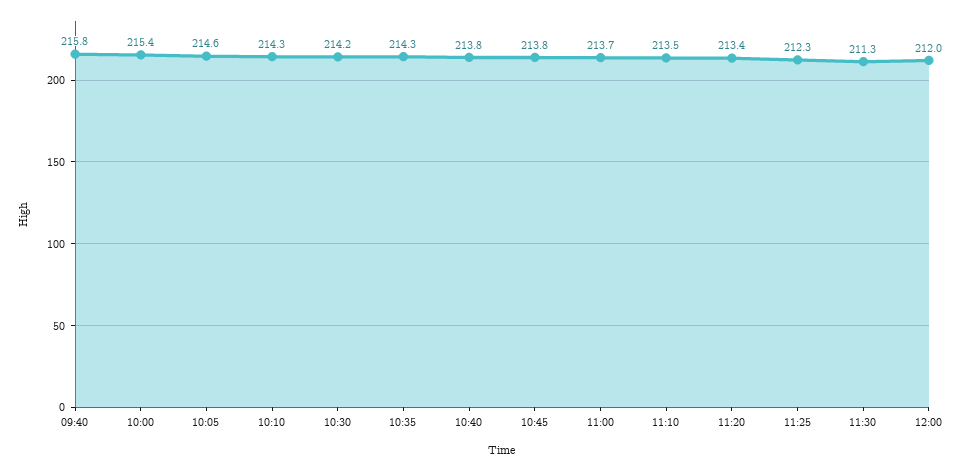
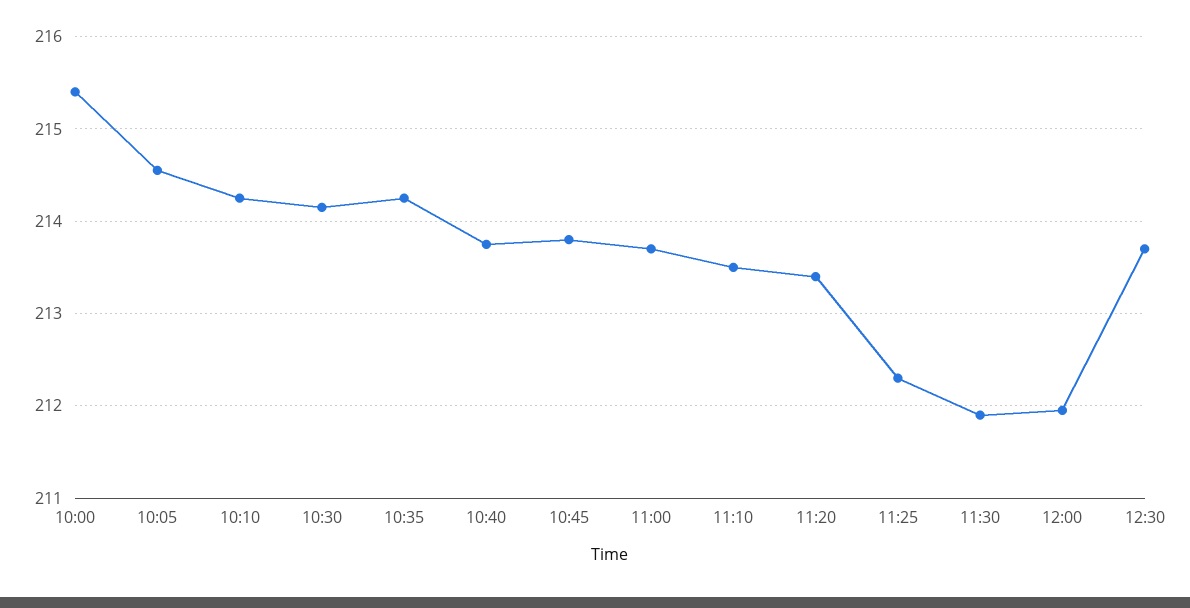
09:40: 215.8 -> none
11:30: 211.3 -> 211.9
12:30: none -> 213.7

